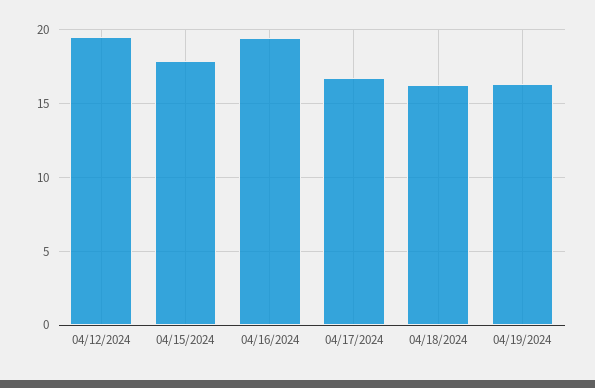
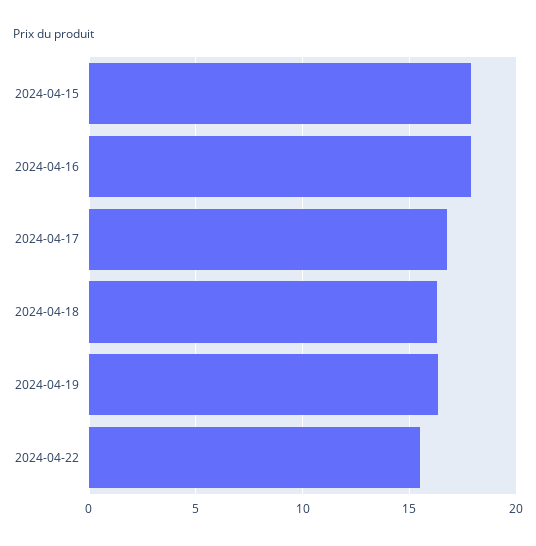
04/12/2024: 19.5 -> none
04/16/2024: 19.5 -> 18
2024-04-22: none -> 15.5

